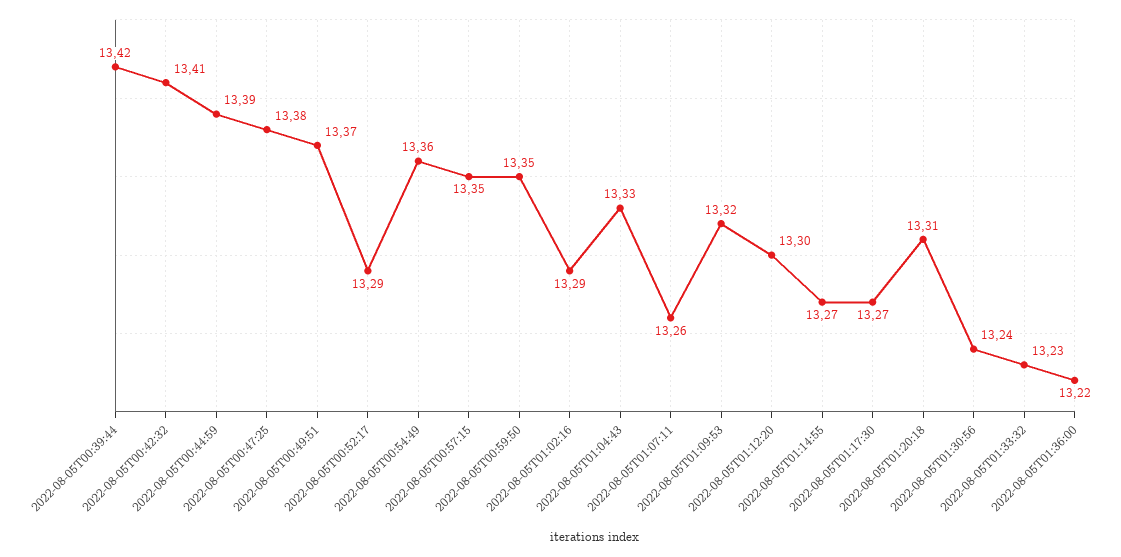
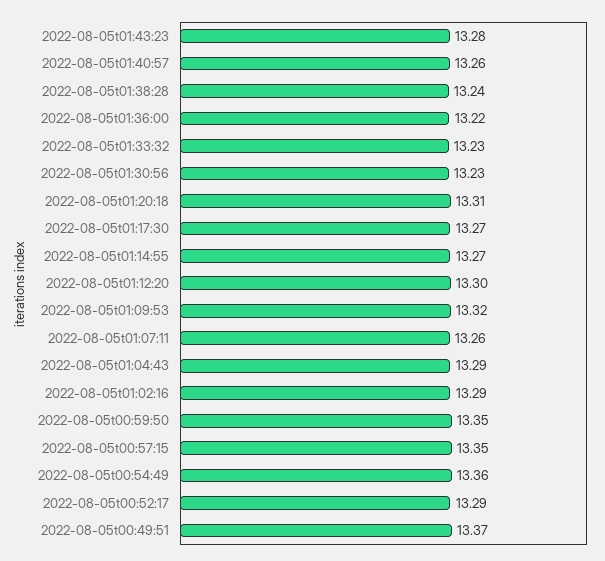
2022-08-05T00:39:44: 13.42 -> none
2022-08-05T00:42:32: 13.41 -> none
2022-08-05T00:44:59: 13.39 -> none
2022-08-05T00:47:25: 13.38 -> none
2022-08-05T01:04:43: 13.33 -> 13.29
2022-08-05T01:30:56: 13.24 -> 13.23
2022-08-05t01:43:23: none -> 13.28
2022-08-05t01:40:57: none -> 13.26
2022-08-05t01:38:28: none -> 13.24

